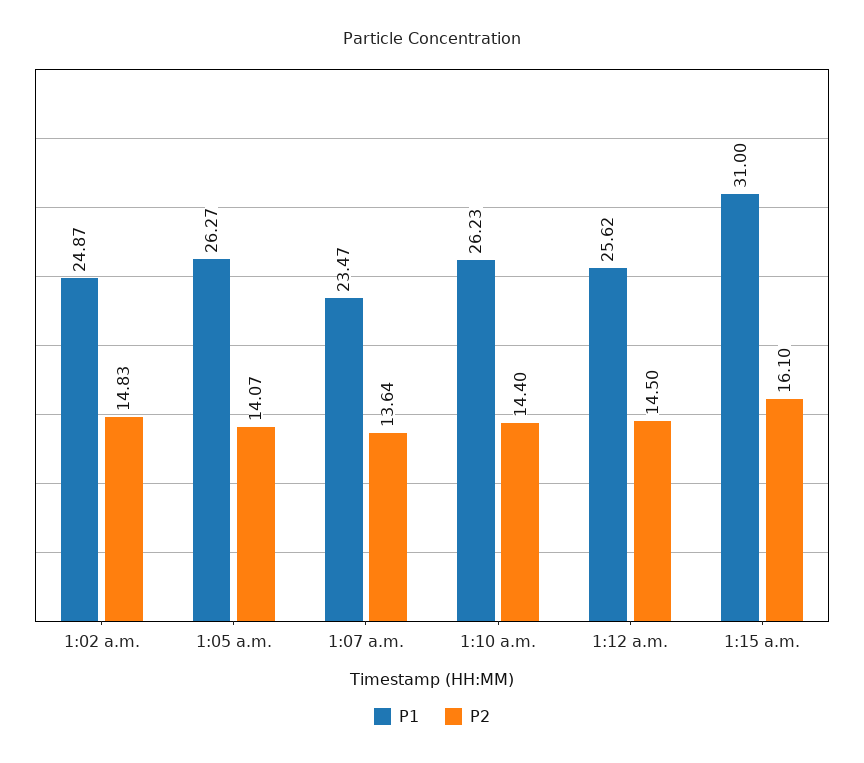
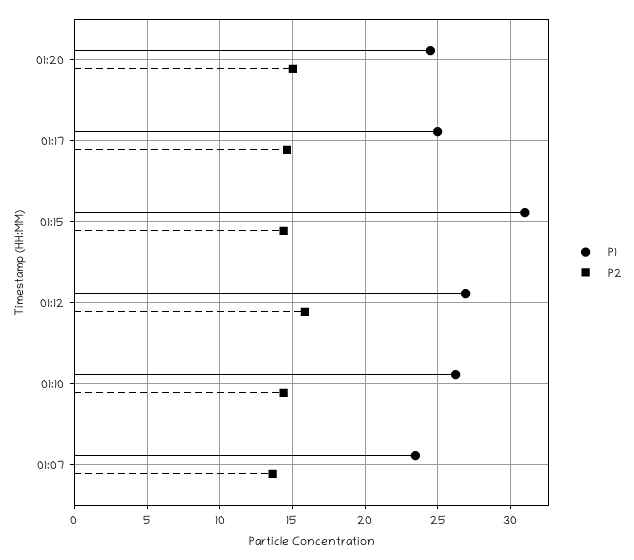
P1, 1:02 a.m.: 24.87 -> none
P2, 1:02 a.m.: 14.83 -> none
P1, 1:05 a.m.: 26.27 -> none
P2, 1:05 a.m.: 14.07 -> none
P1, 1:12 a.m.: 25.62 -> 27
P2, 1:12 a.m.: 14.5 -> 16
P2, 1:15 a.m.: 16.1 -> 14.5
P1, 01:20: none -> 24.5
P2, 01:20: none -> 15
P1, 01:17: none -> 25
P2, 01:17: none -> 14.5

